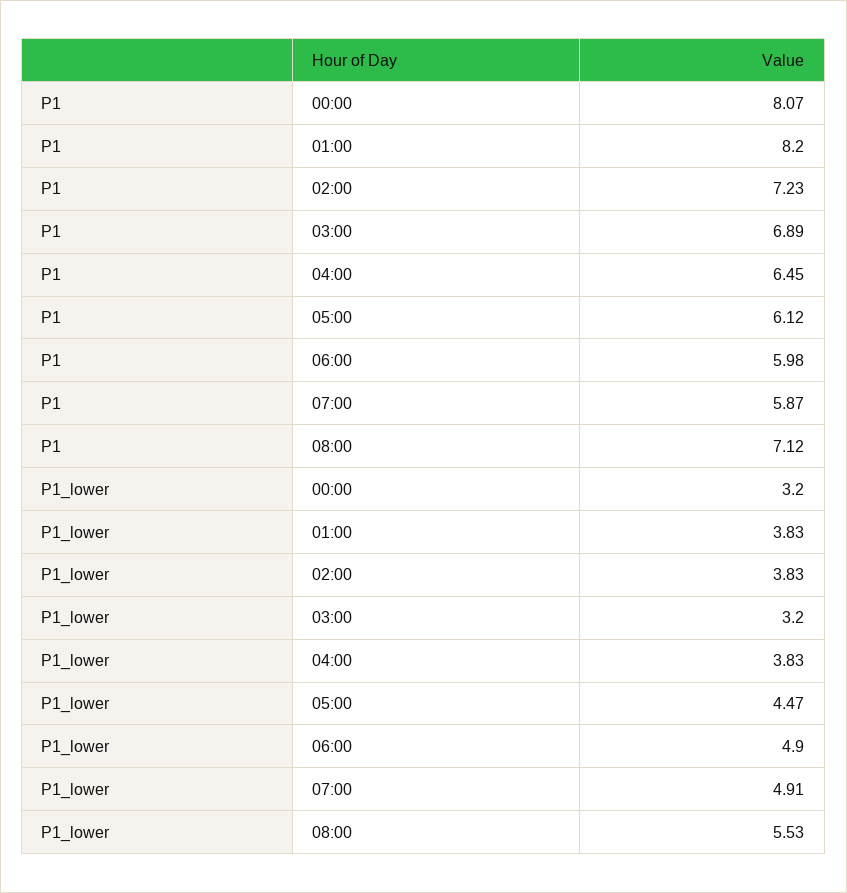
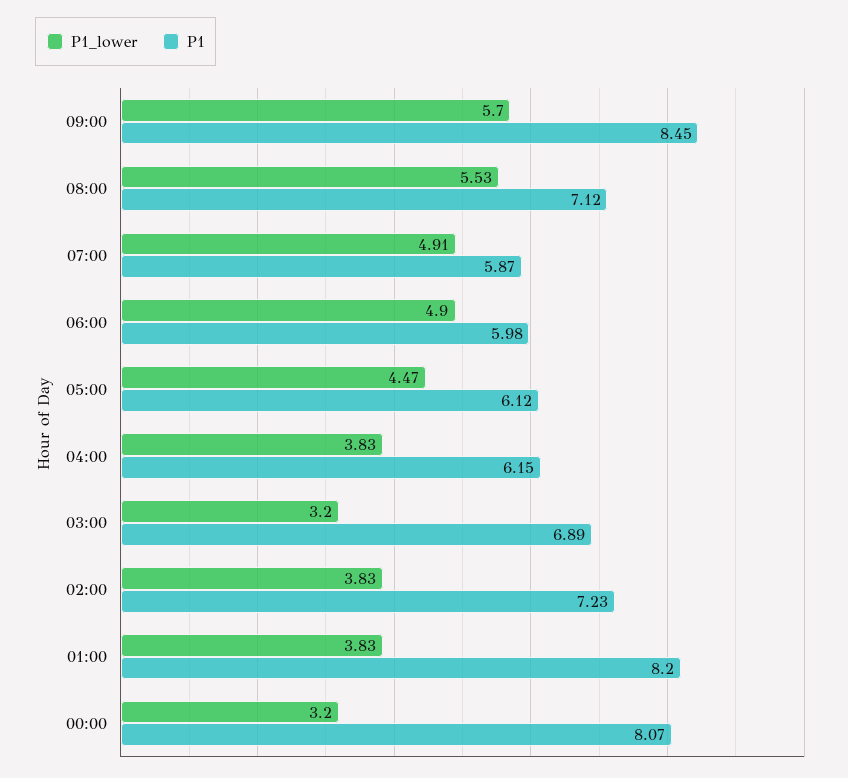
P1, 04:00: 6.45 -> 6.15
P1_lower, 09:00: none -> 5.7
P1, 09:00: none -> 8.45

